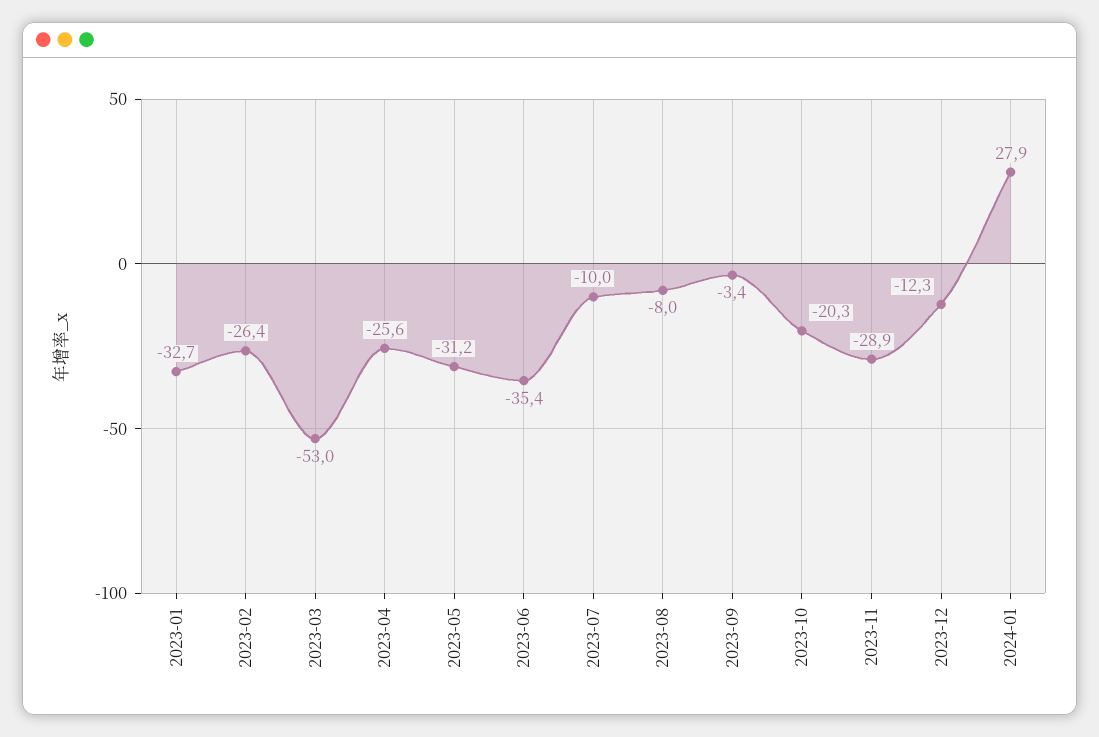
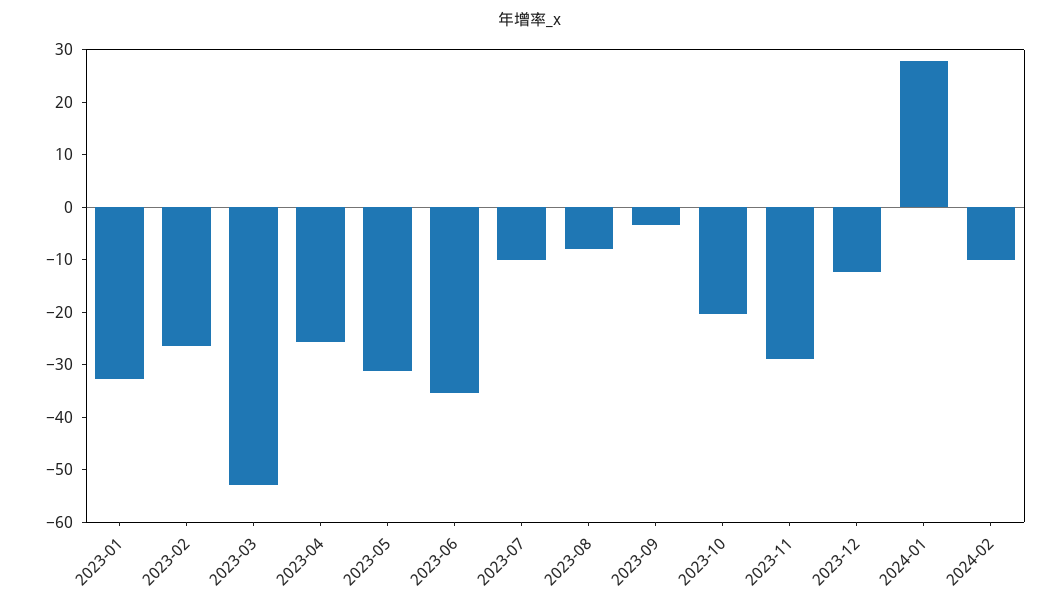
2024-02: none -> -10

